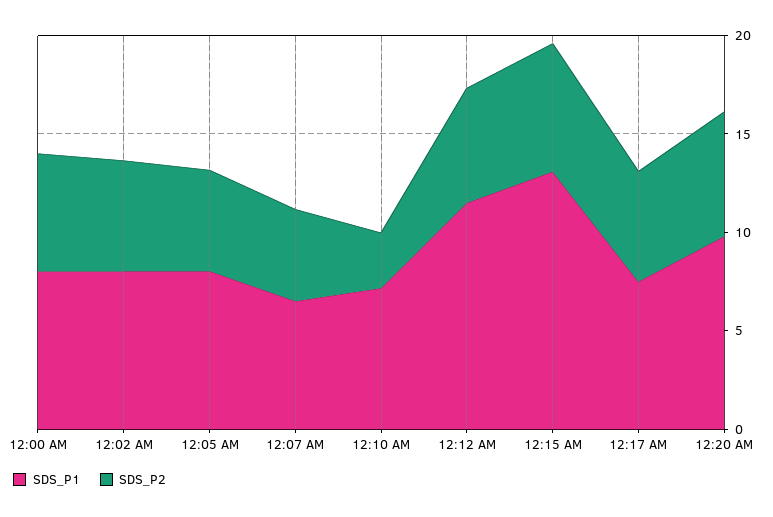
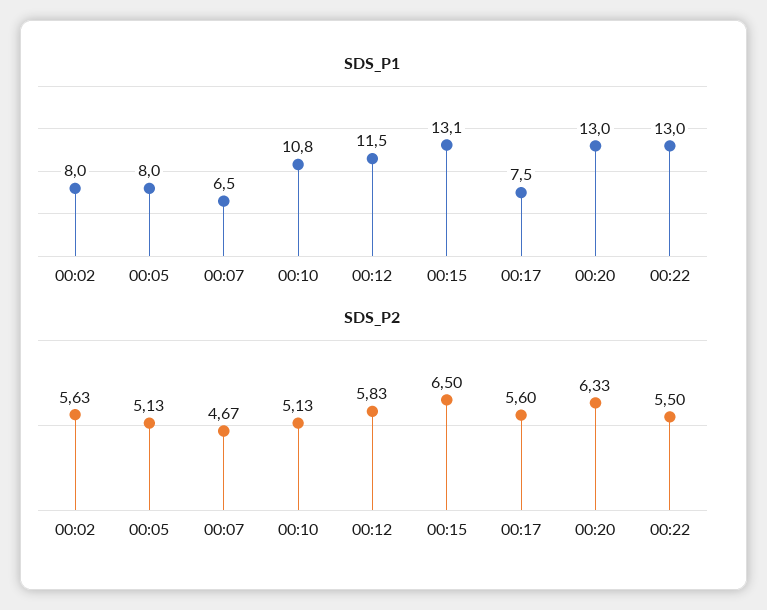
SDS_P1, 12:00 AM: 8 -> none
SDS_P2, 12:00 AM: 6 -> none
SDS_P1, 12:10 AM: 7 -> 10.8
SDS_P2, 12:10 AM: 3 -> 5.13
SDS_P1, 12:20 AM: 10 -> 13
SDS_P1, 00:22: none -> 13
SDS_P2, 00:22: none -> 5.5

